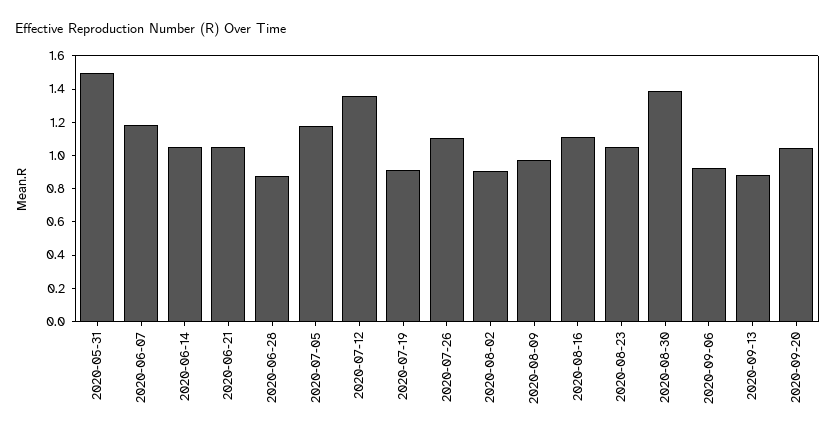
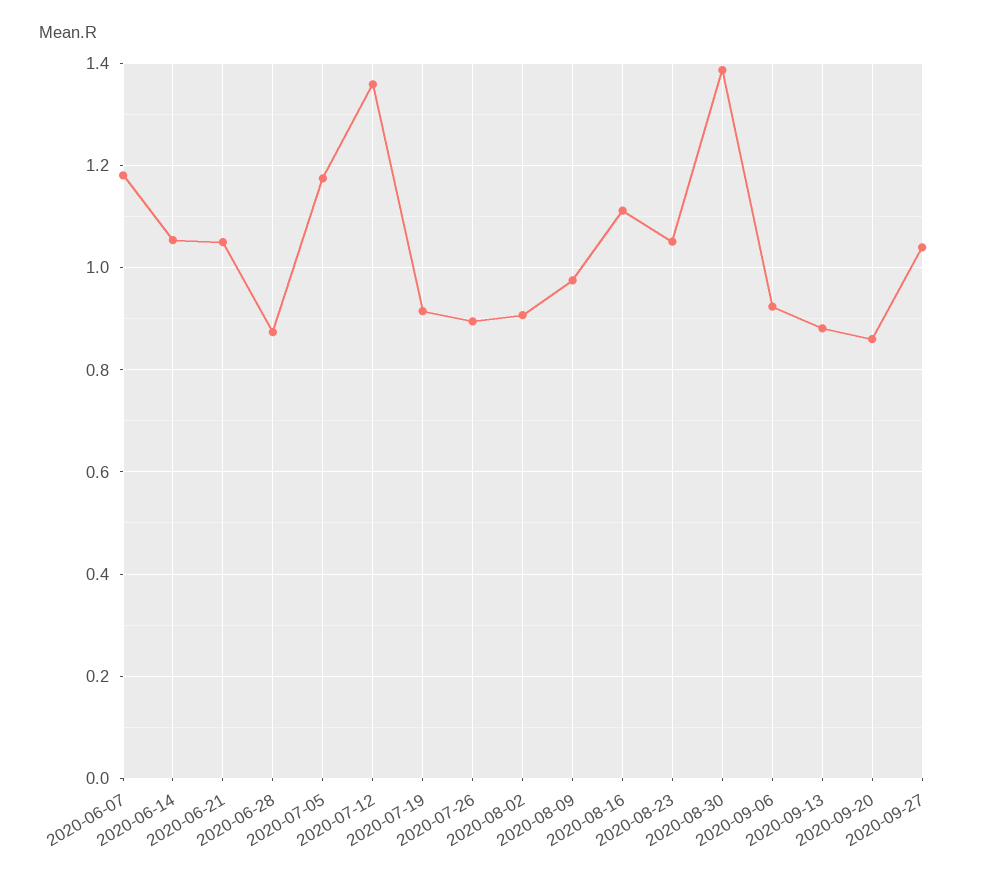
2020-05-31: 1.5 -> none
2020-07-26: 1.1 -> 0.9
2020-09-20: 1.05 -> 0.86
2020-09-27: none -> 1.04

